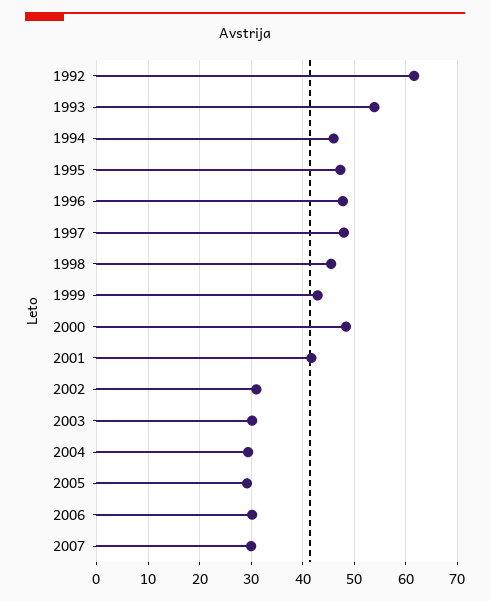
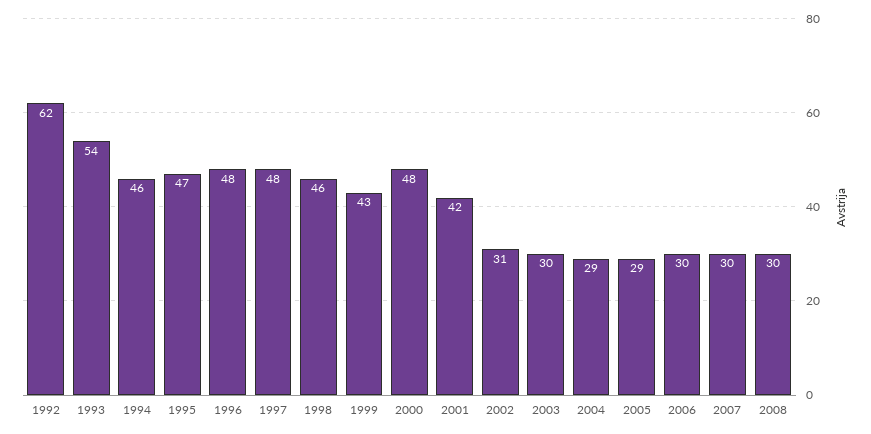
2008: none -> 30

